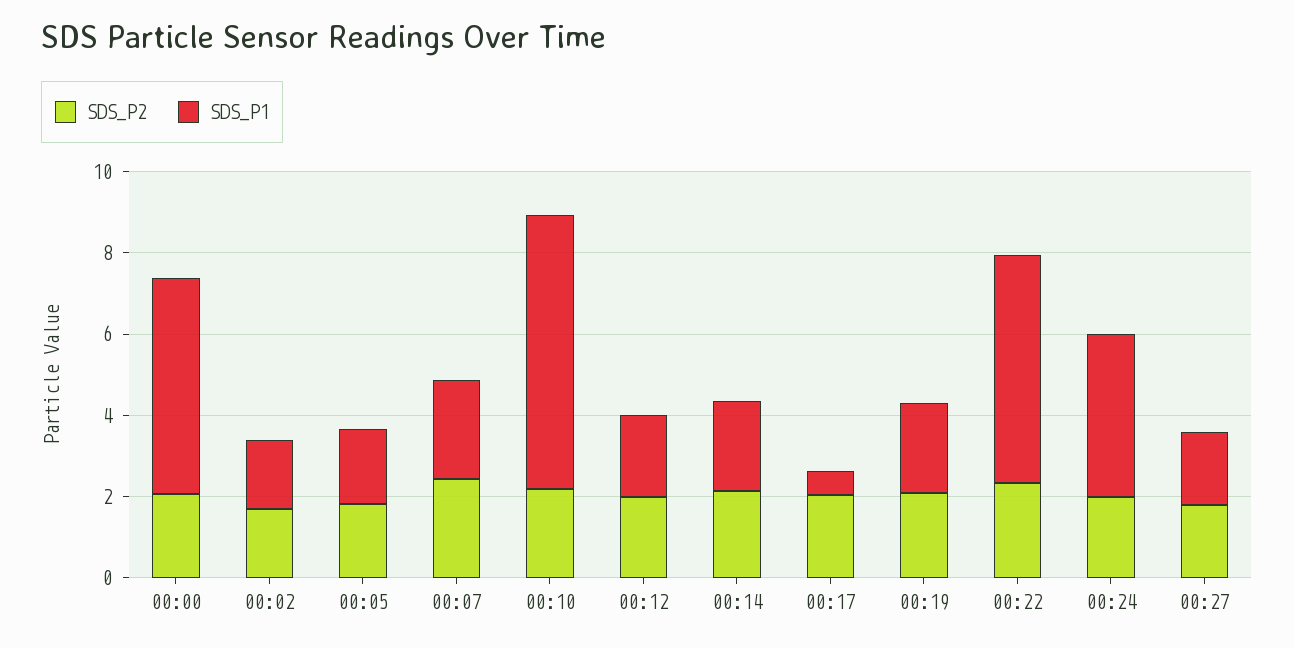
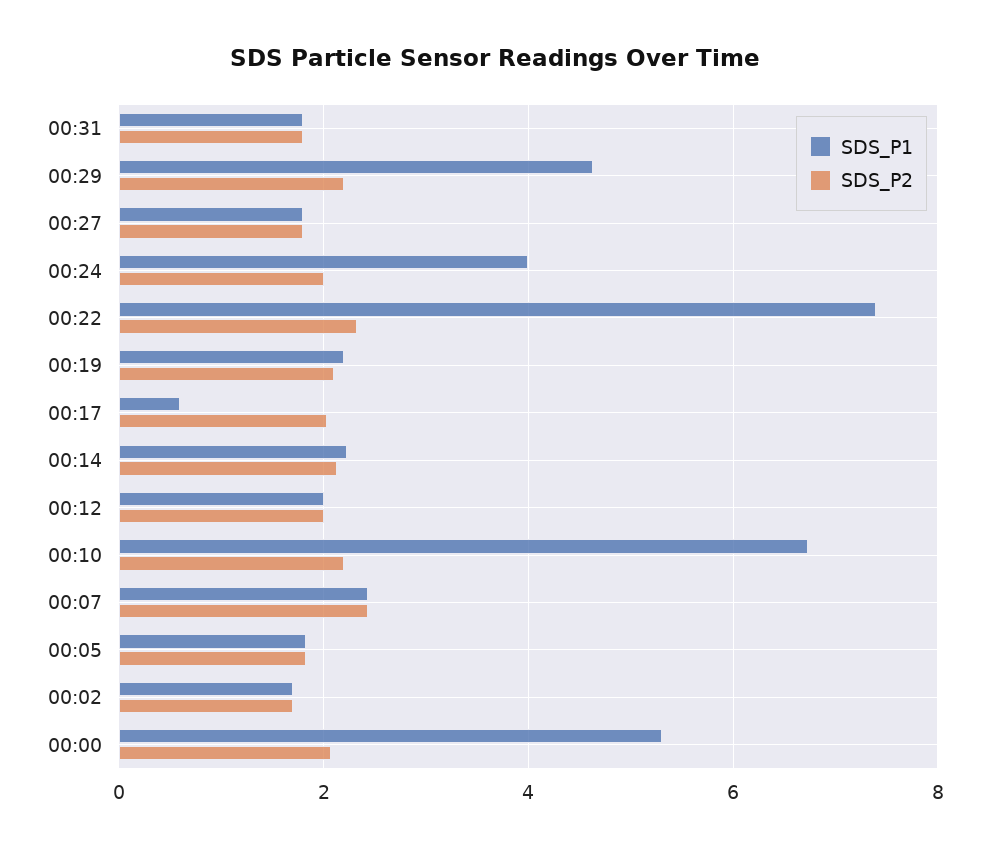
SDS_P1, 00:22: 5.5 -> 7.4
SDS_P1, 00:31: none -> 1.8
SDS_P2, 00:31: none -> 1.8
SDS_P1, 00:29: none -> 4.6
SDS_P2, 00:29: none -> 2.2

